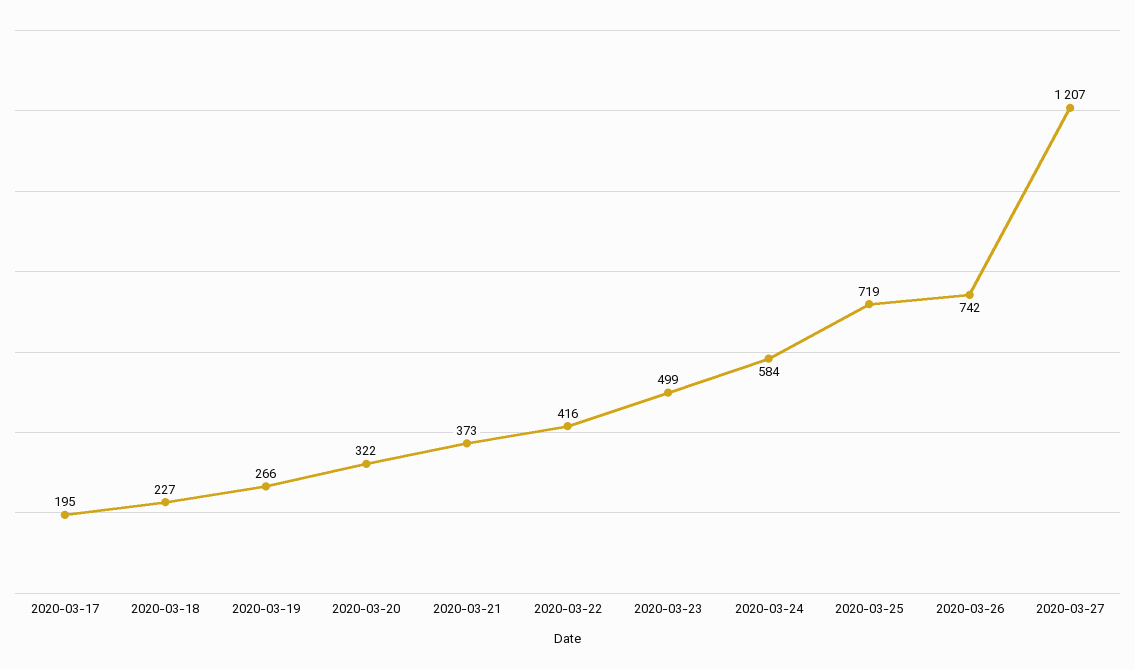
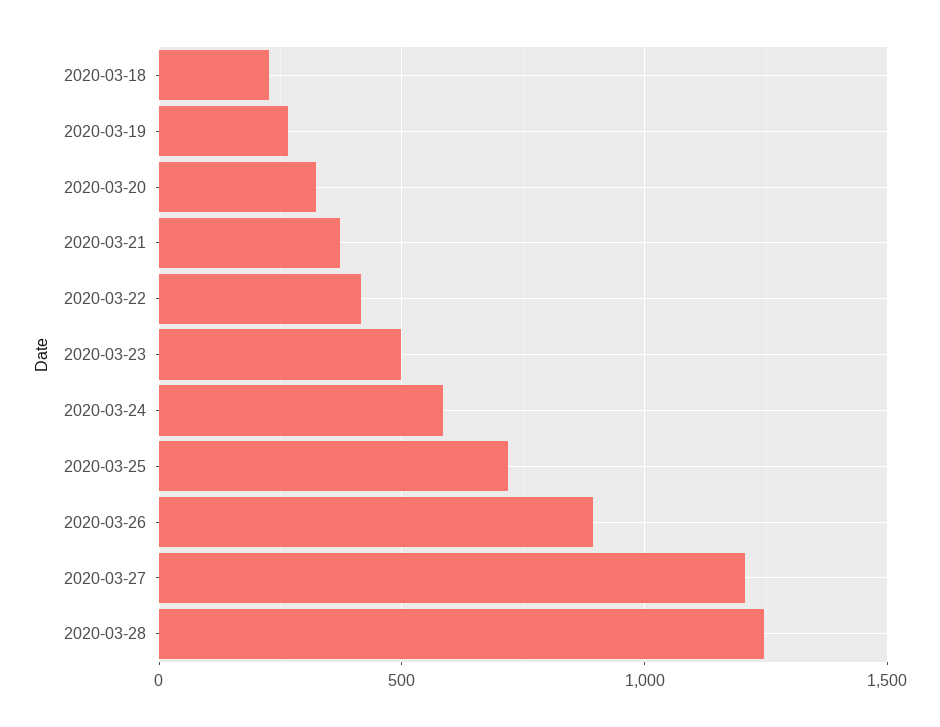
2020-03-17: 195 -> none
2020-03-26: 742 -> 900
2020-03-28: none -> 1250

